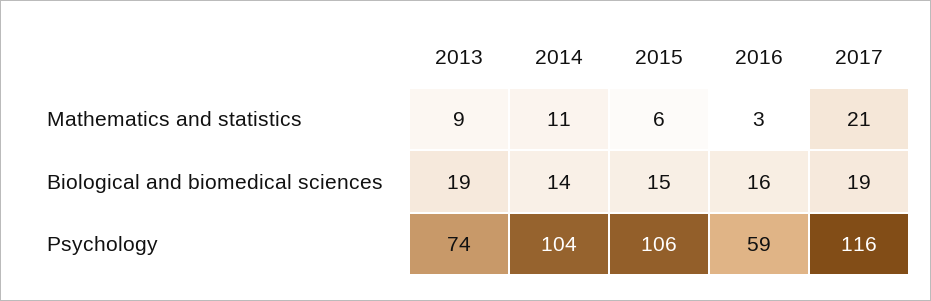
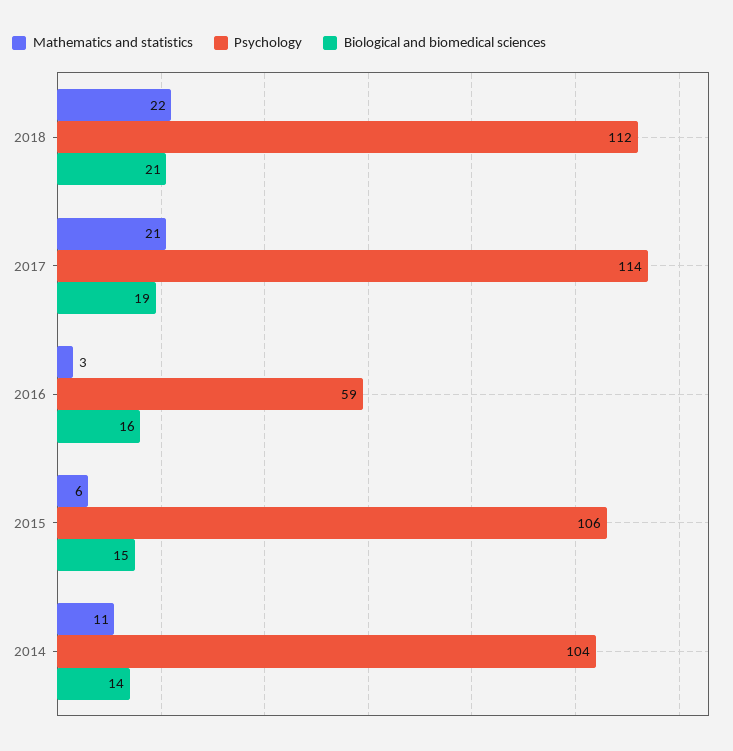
Mathematics and statistics, 2013: 9 -> none
Biological and biomedical sciences, 2013: 19 -> none
Psychology, 2013: 74 -> none
Psychology, 2017: 116 -> 114
Mathematics and statistics, 2018: none -> 22
Psychology, 2018: none -> 112
Biological and biomedical sciences, 2018: none -> 21

